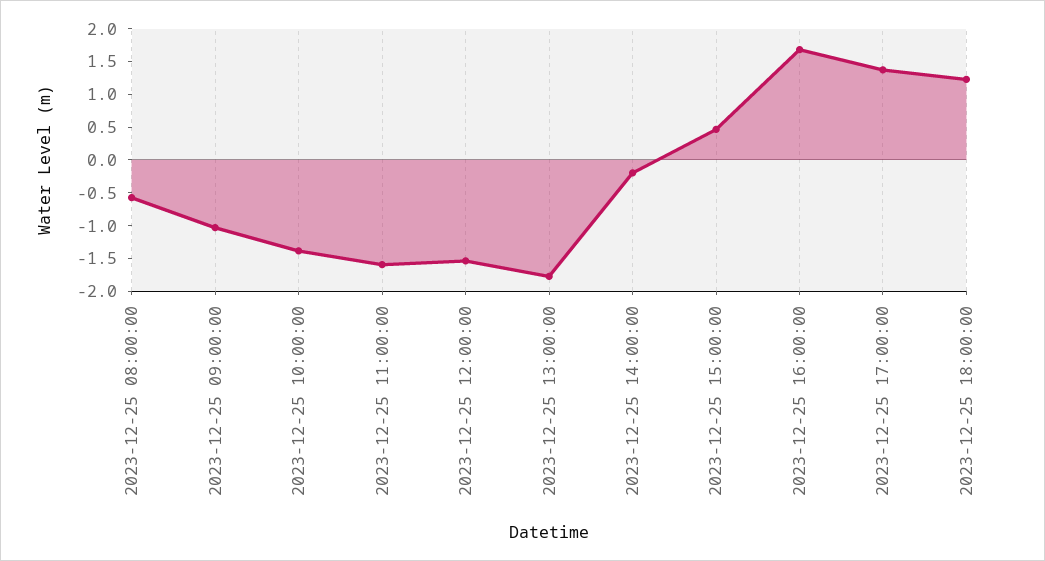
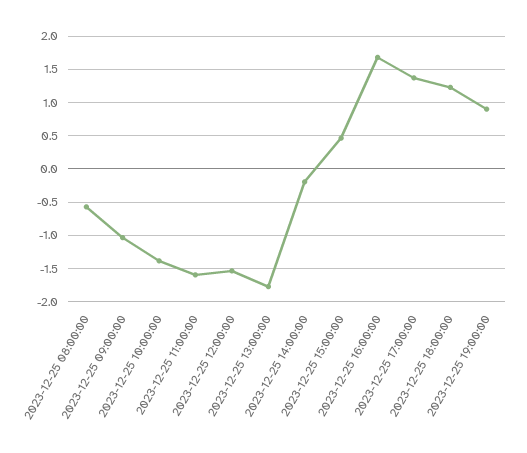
2023-12-25 19:00:00: none -> 0.9

